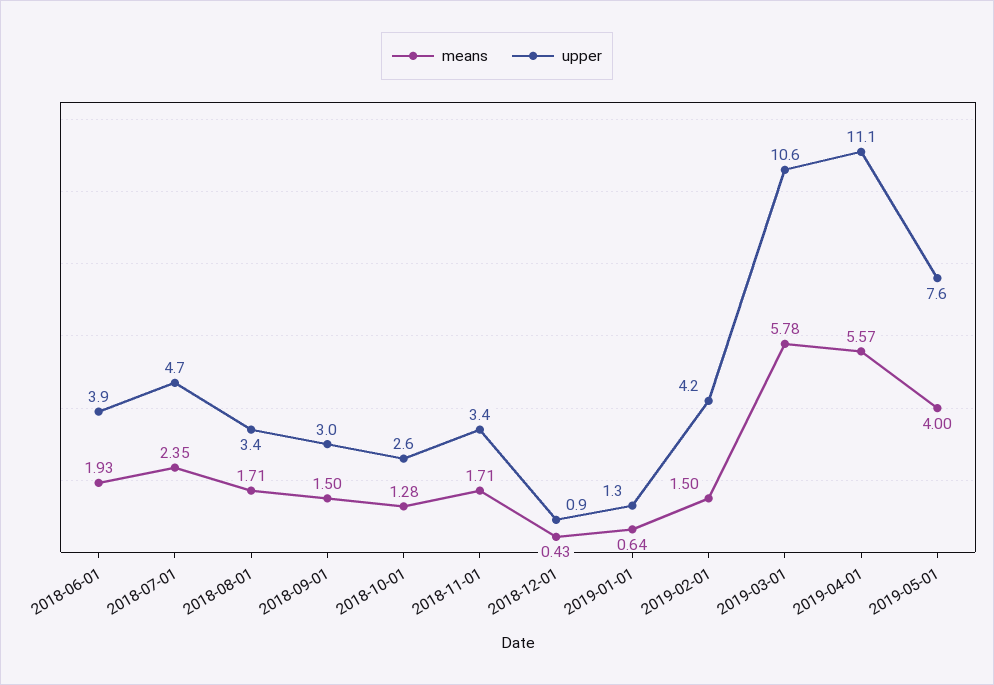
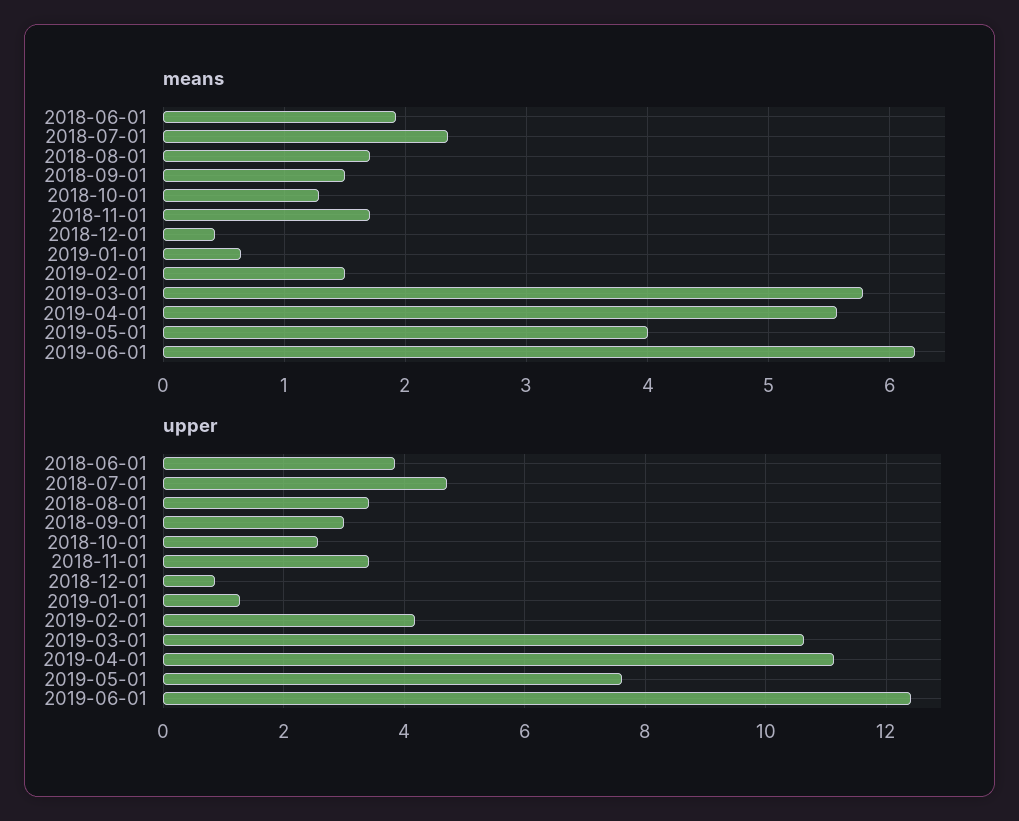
means, 2019-06-01: none -> 6.2
upper, 2019-06-01: none -> 12.4

